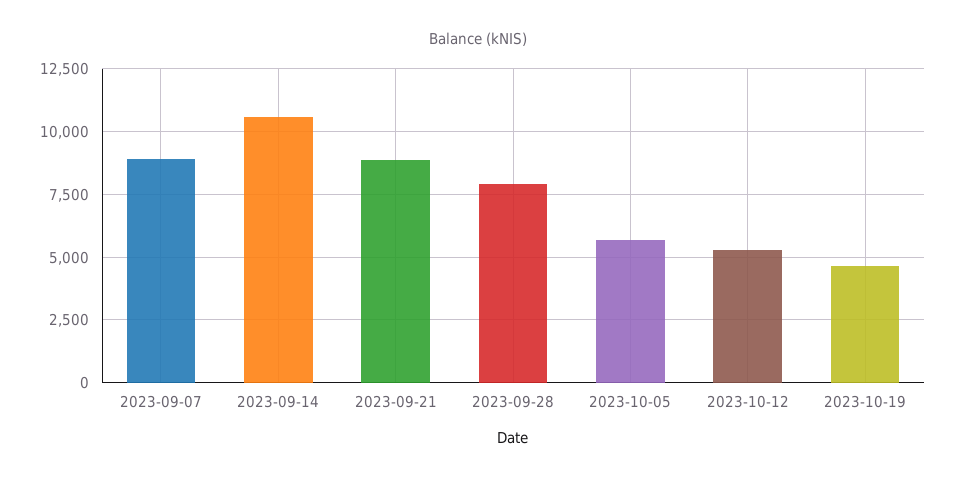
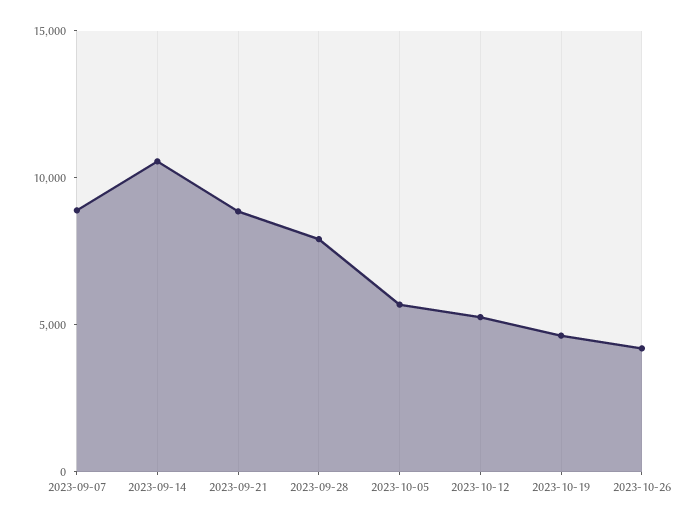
2023-10-26: none -> 4000

